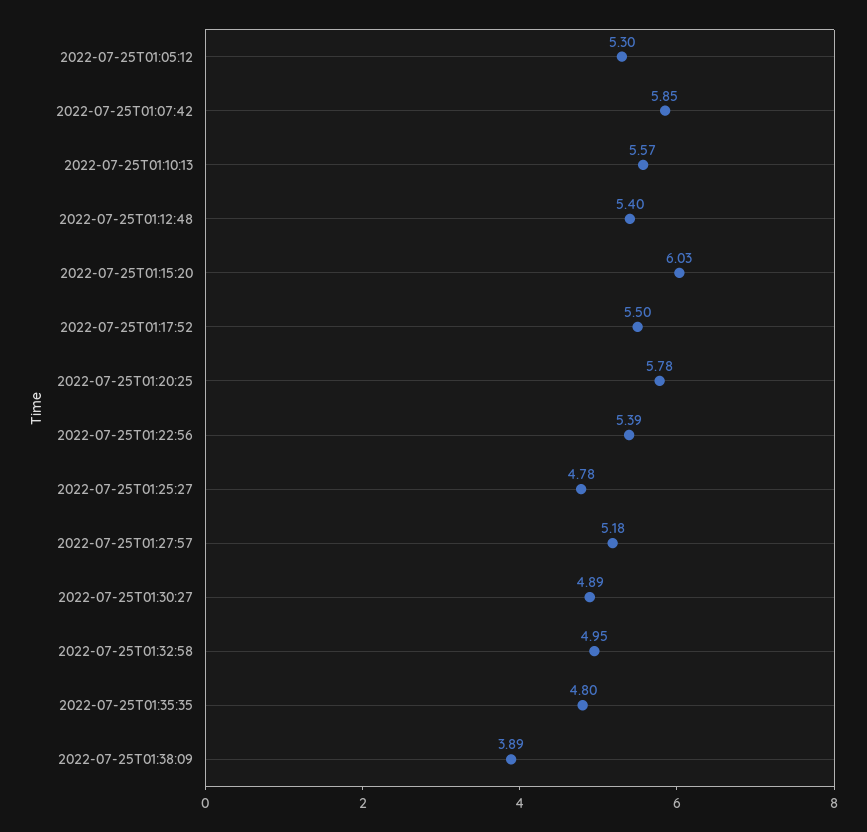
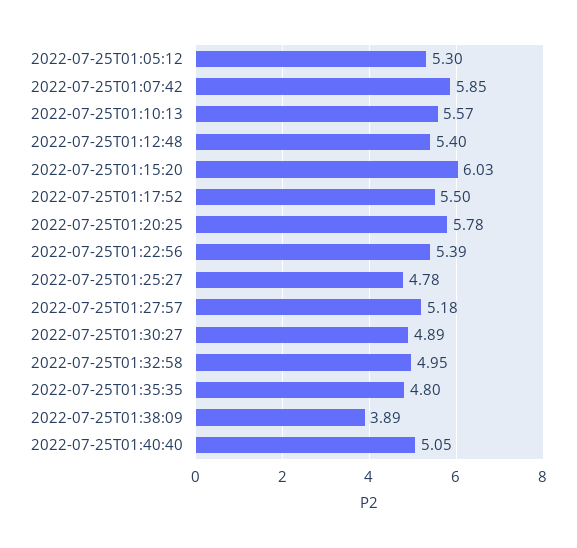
2022-07-25T01:40:40: none -> 5.05

